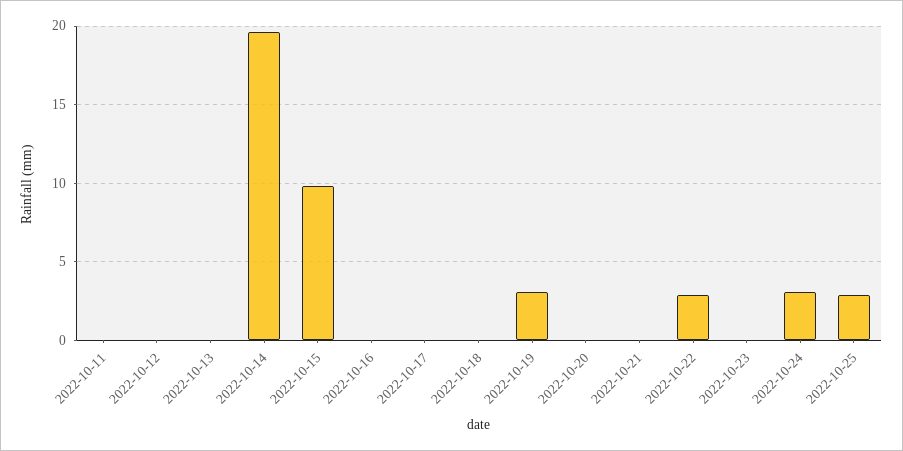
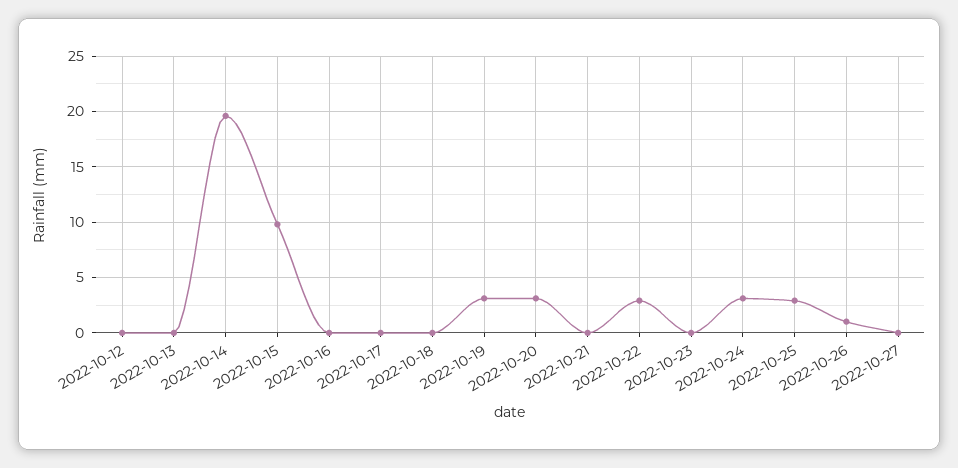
2022-10-11: 0 -> none
2022-10-20: 0 -> 3
2022-10-26: none -> 1
2022-10-27: none -> 0

